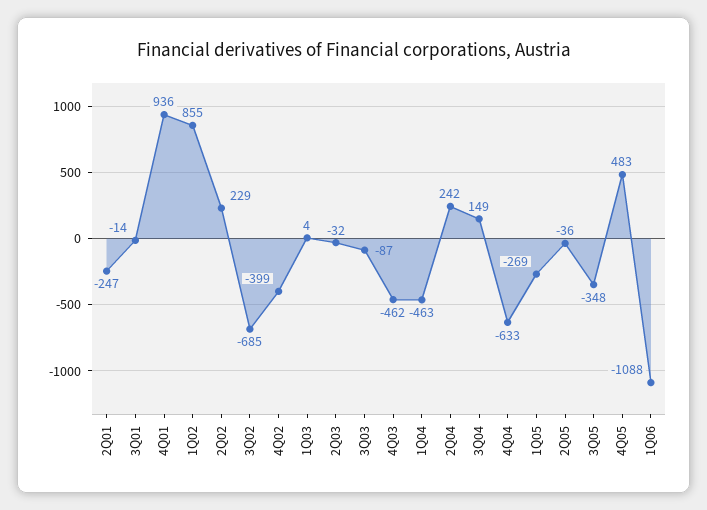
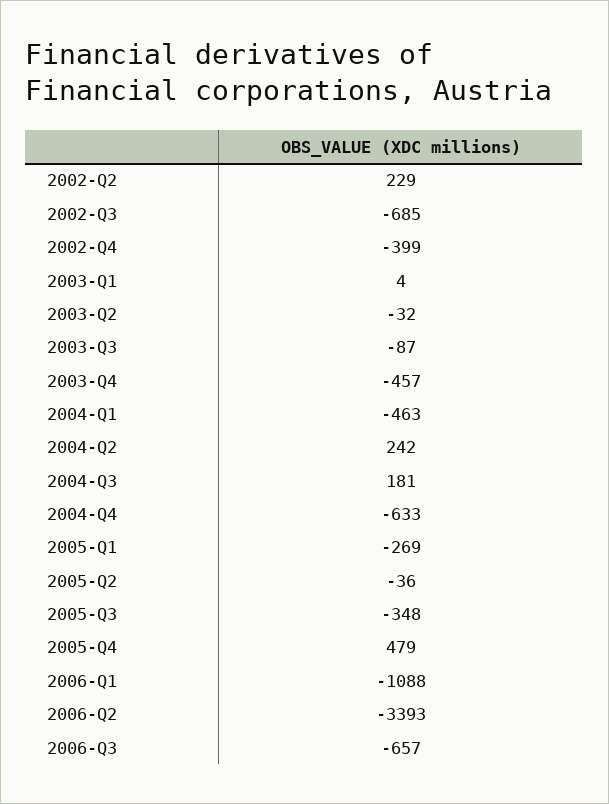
2Q01: -247 -> none
3Q01: -14 -> none
4Q01: 936 -> none
1Q02: 855 -> none
4Q03: -462 -> -457
3Q04: 149 -> 181
4Q05: 483 -> 479
2006-Q2: none -> -3393
2006-Q3: none -> -657

